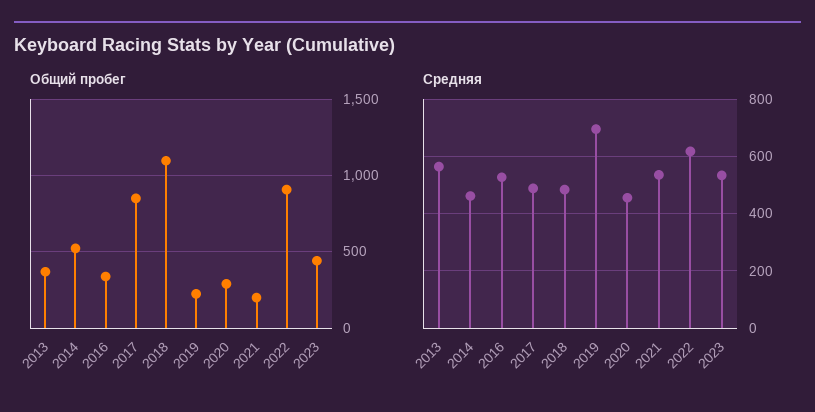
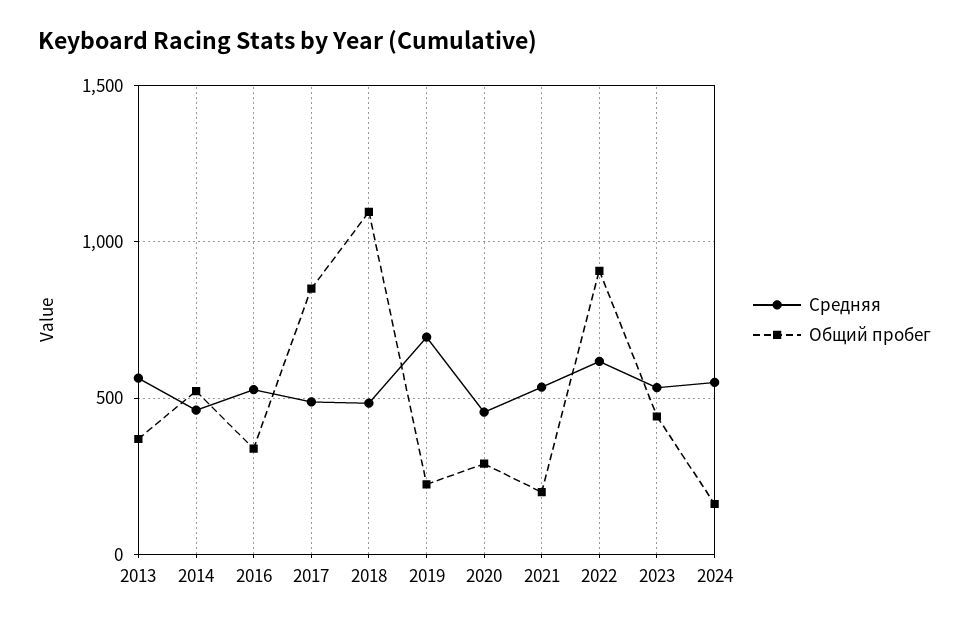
Средняя, 2024: none -> 550
Общий пробег, 2024: none -> 150

